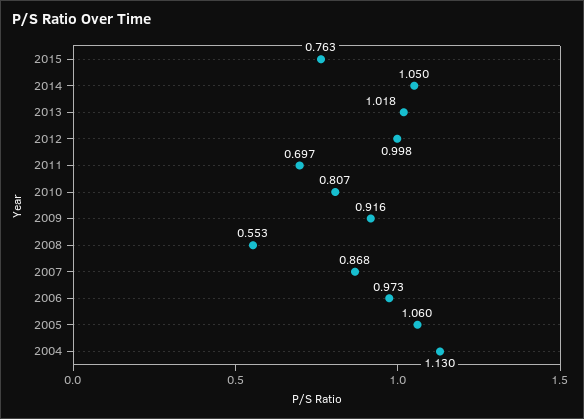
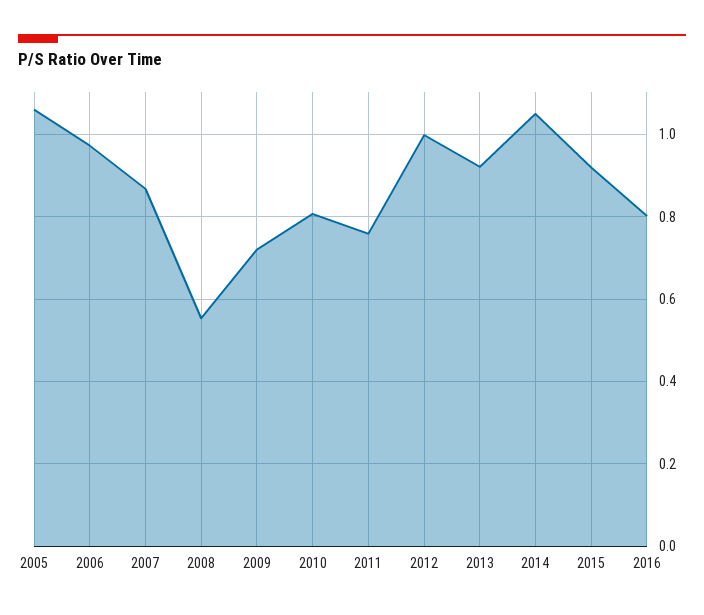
2015: 0.763 -> 0.92
2013: 1.018 -> 0.92
2011: 0.697 -> 0.76
2009: 0.916 -> 0.72
2004: 1.13 -> none
2016: none -> 0.8

